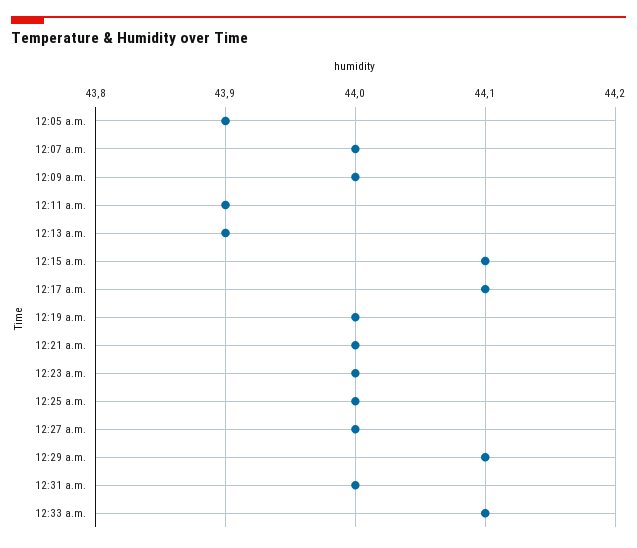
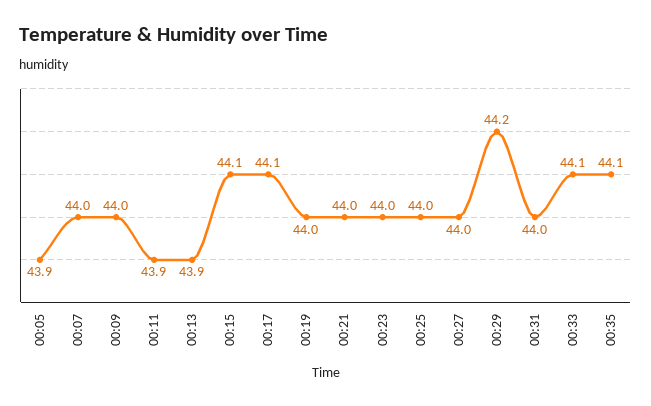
12:29 a.m.: 44.1 -> 44.2
00:35: none -> 44.1

